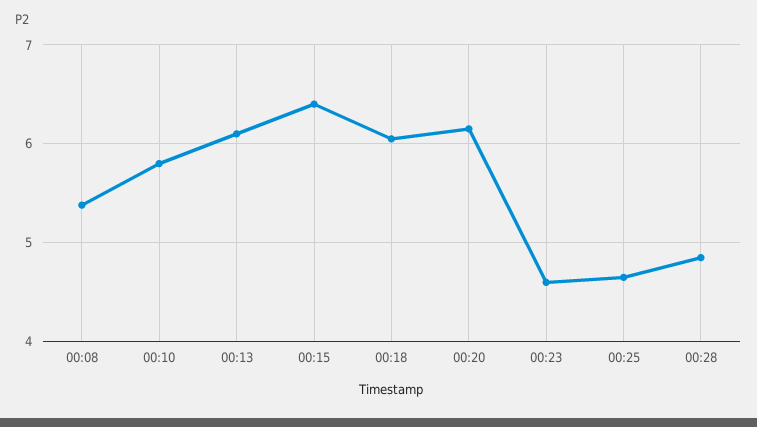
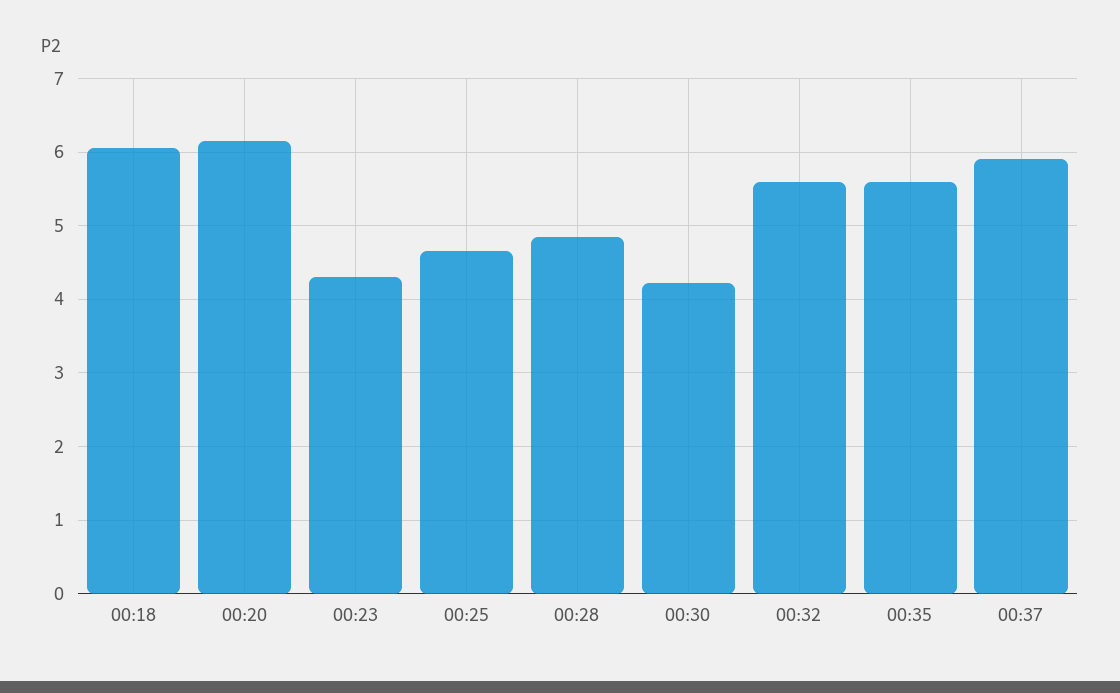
00:08: 5.4 -> none
00:10: 5.8 -> none
00:13: 6.1 -> none
00:15: 6.4 -> none
00:23: 4.6 -> 4.3
00:30: none -> 4.2
00:32: none -> 5.6
00:35: none -> 5.6
00:37: none -> 5.9

